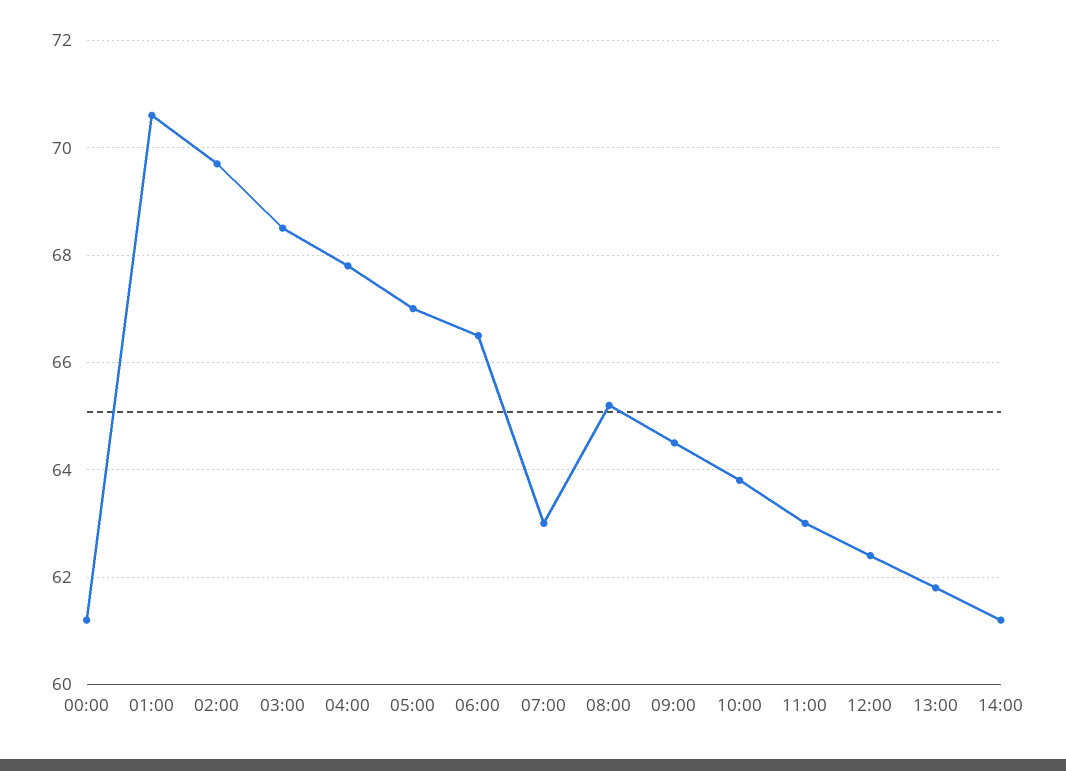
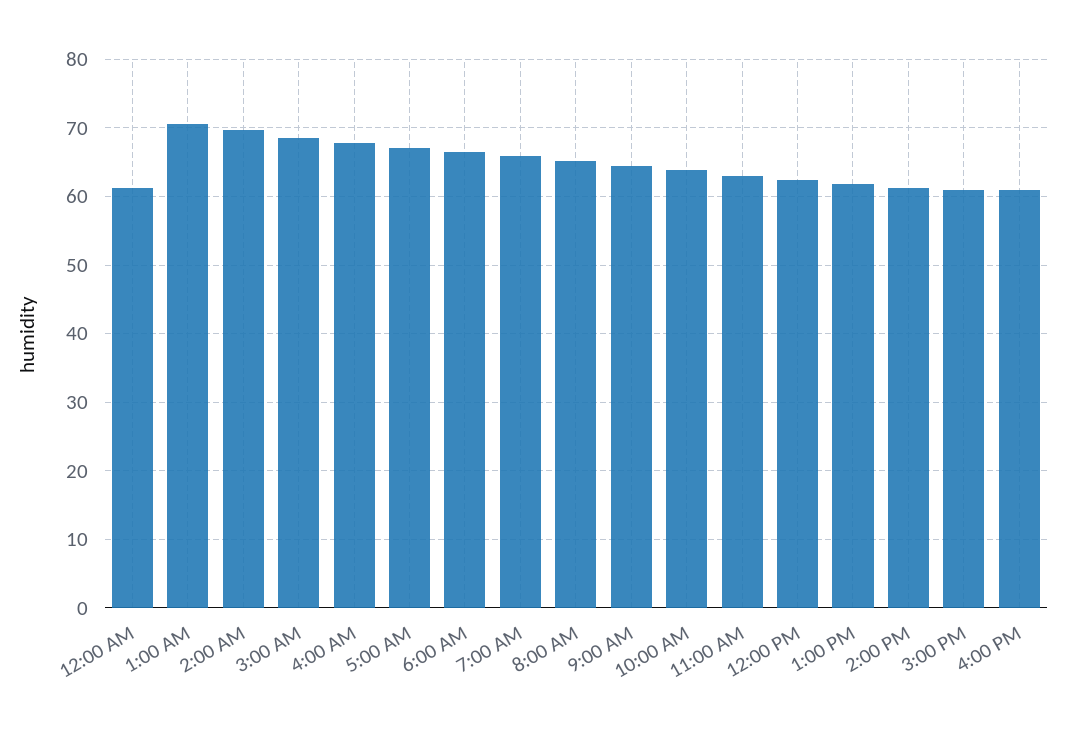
07:00: 63 -> 66
3:00 PM: none -> 61
4:00 PM: none -> 61

